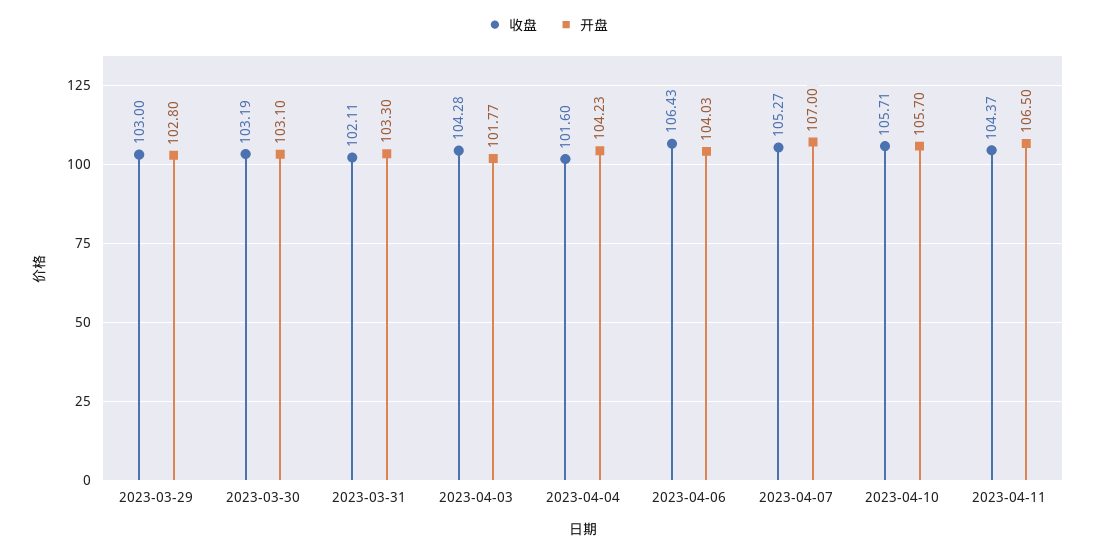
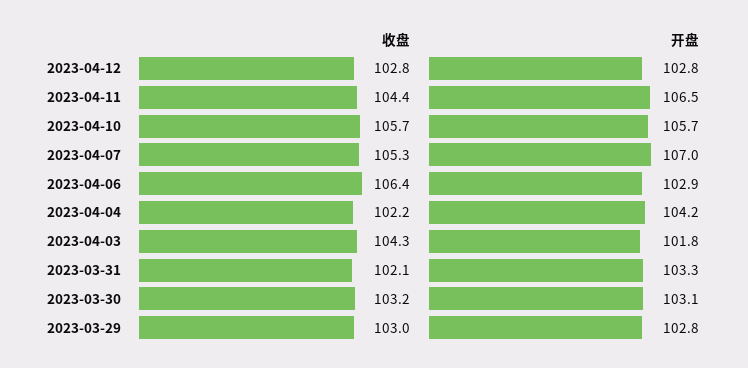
收盘, 2023-04-04: 101.6 -> 102.2
开盘, 2023-04-06: 104.03 -> 102.9
收盘, 2023-04-12: none -> 102.8
开盘, 2023-04-12: none -> 102.8

